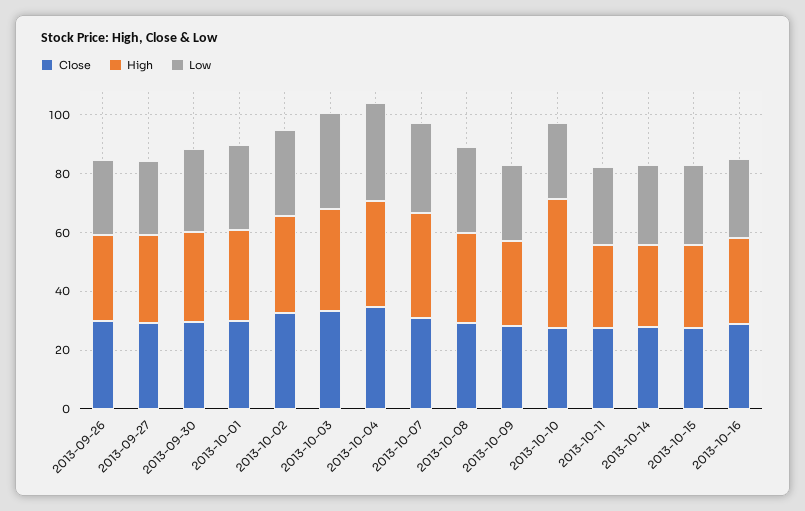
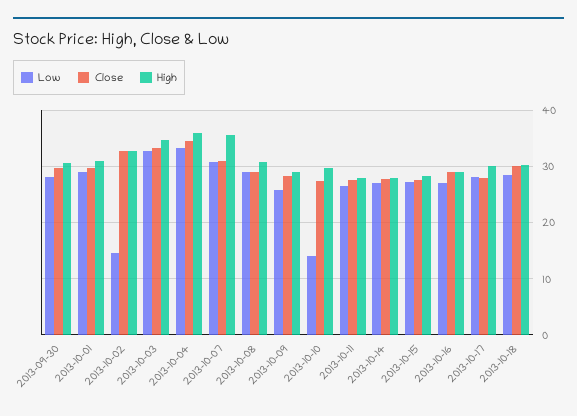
Close, 2013-09-26: 30 -> none
High, 2013-09-26: 30 -> none
Low, 2013-09-26: 25 -> none
Close, 2013-09-27: 30 -> none
High, 2013-09-27: 30 -> none
Low, 2013-09-27: 25 -> none
Low, 2013-10-02: 30 -> 14
High, 2013-10-10: 45 -> 30
Low, 2013-10-10: 25 -> 14
Low, 2013-10-17: none -> 28
Close, 2013-10-17: none -> 28
High, 2013-10-17: none -> 30
Low, 2013-10-18: none -> 28
Close, 2013-10-18: none -> 30
High, 2013-10-18: none -> 30

